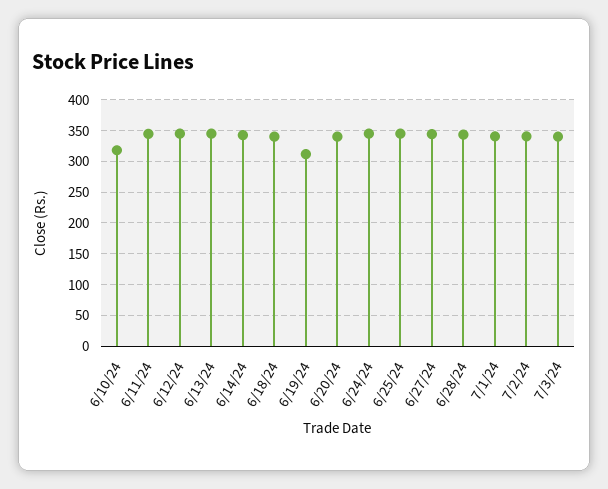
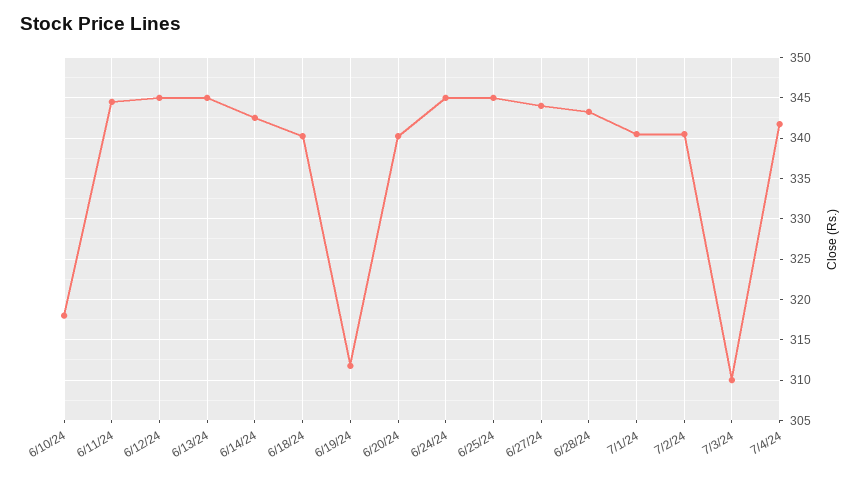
7/3/24: 340 -> 310
7/4/24: none -> 342

